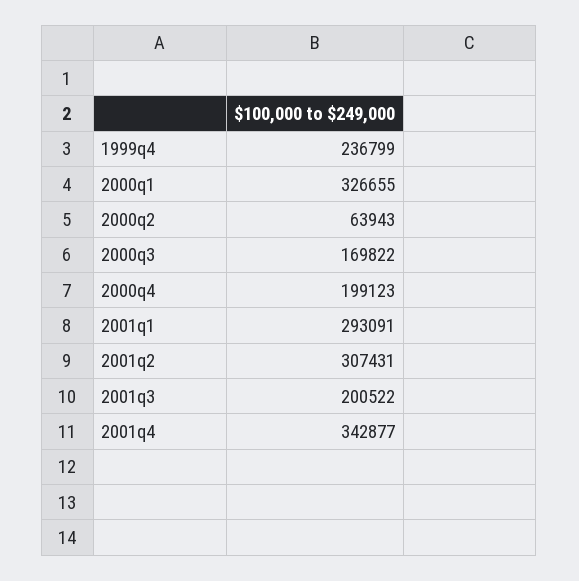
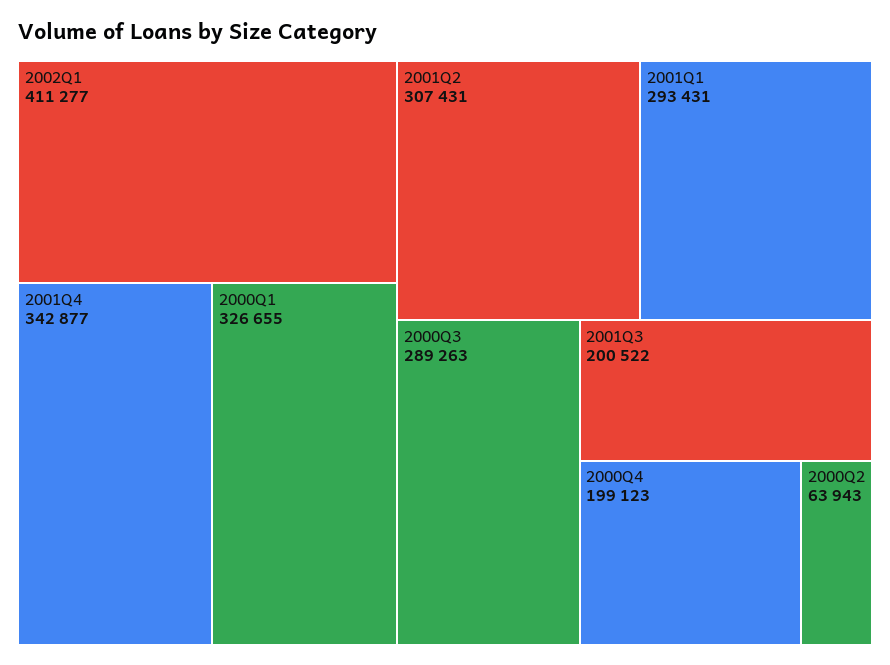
1999q4: 236799 -> none
2000q3: 169822 -> 289263
2001q1: 293091 -> 293431
2002Q1: none -> 411277

